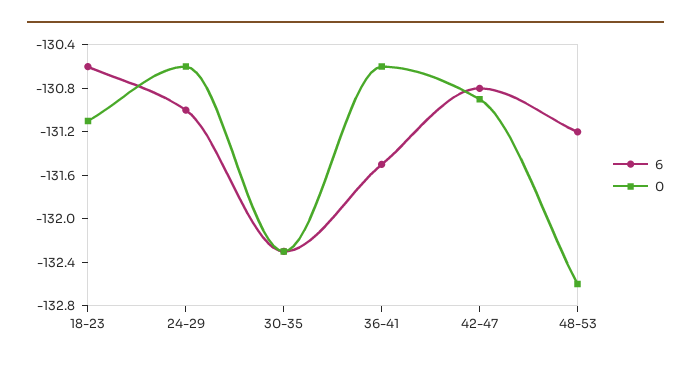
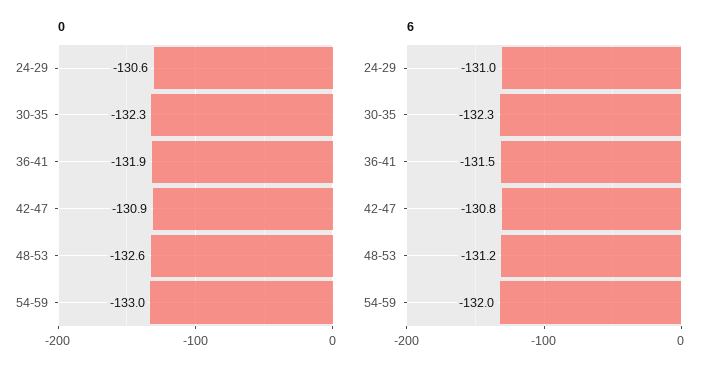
6, 18-23: -130.6 -> none
0, 18-23: -131.1 -> none
0, 36-41: -130.6 -> -131.9
0, 54-59: none -> -133
6, 54-59: none -> -132

